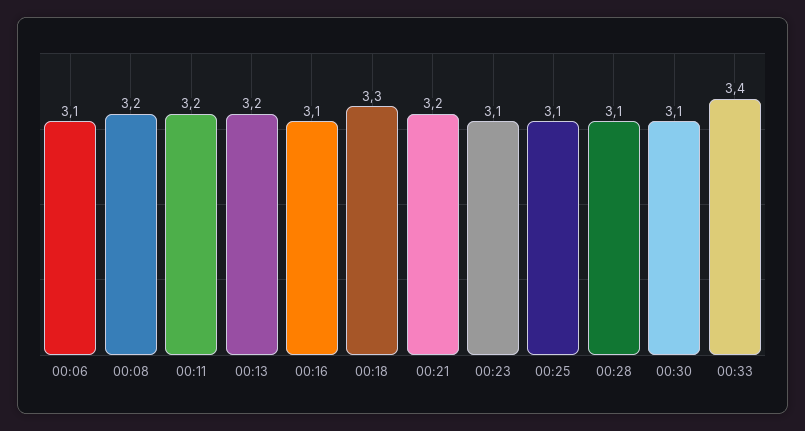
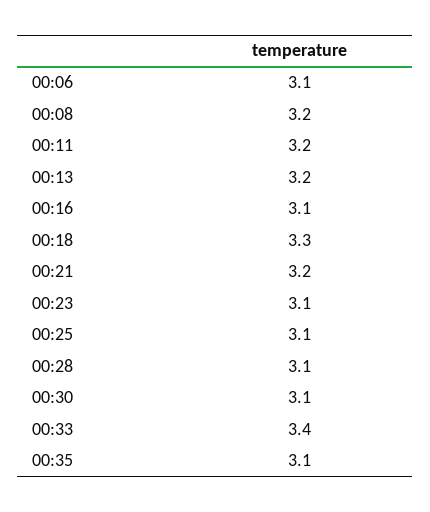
00:35: none -> 3.1

